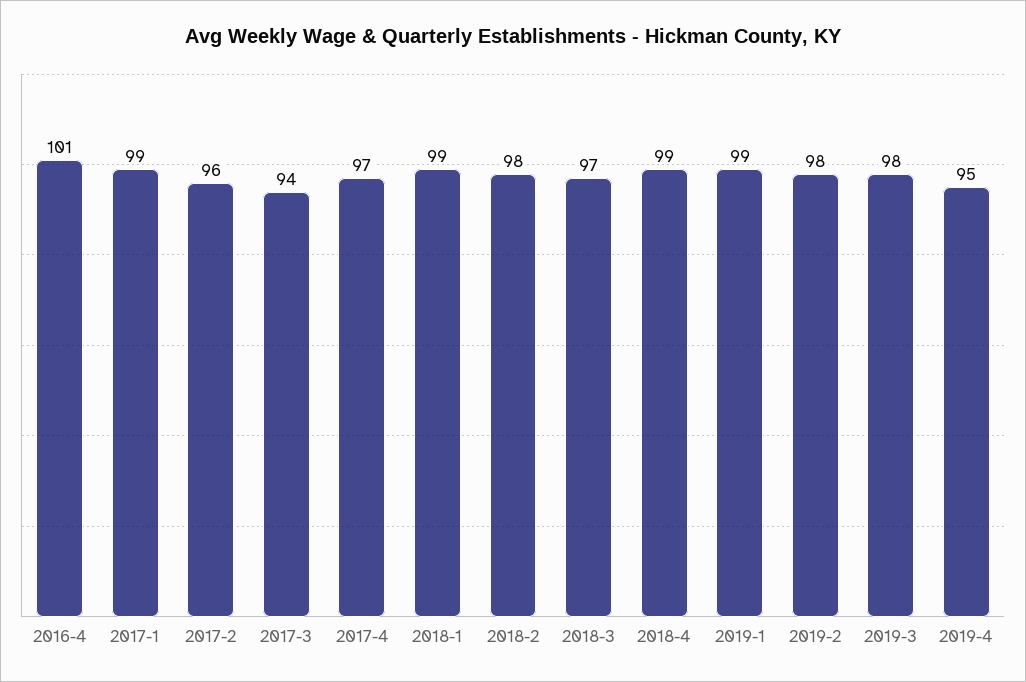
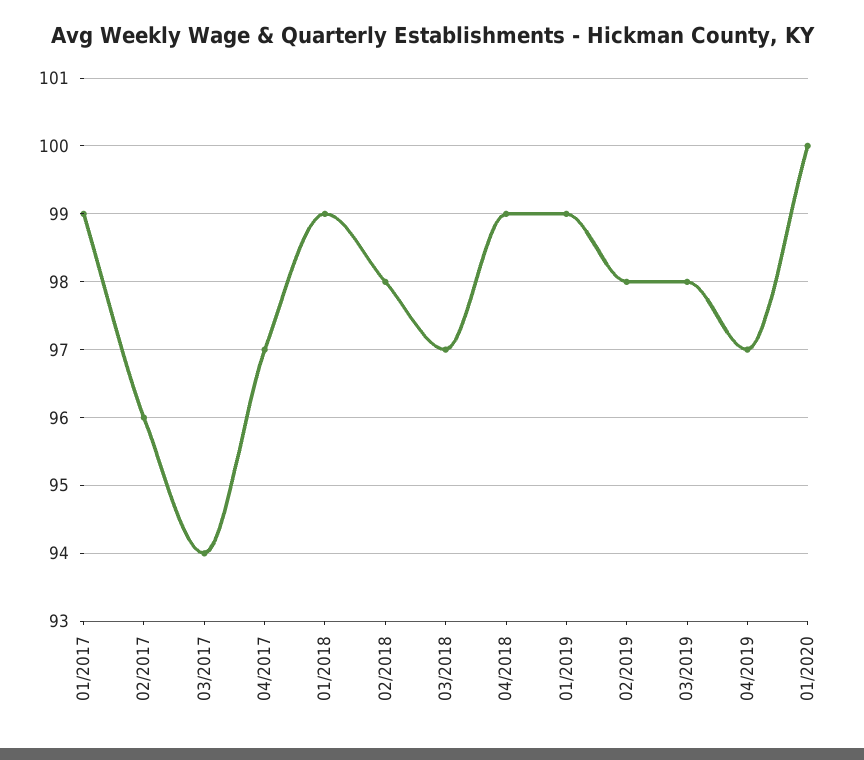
2016-4: 101 -> none
2019-4: 95 -> 97
01/2020: none -> 100

